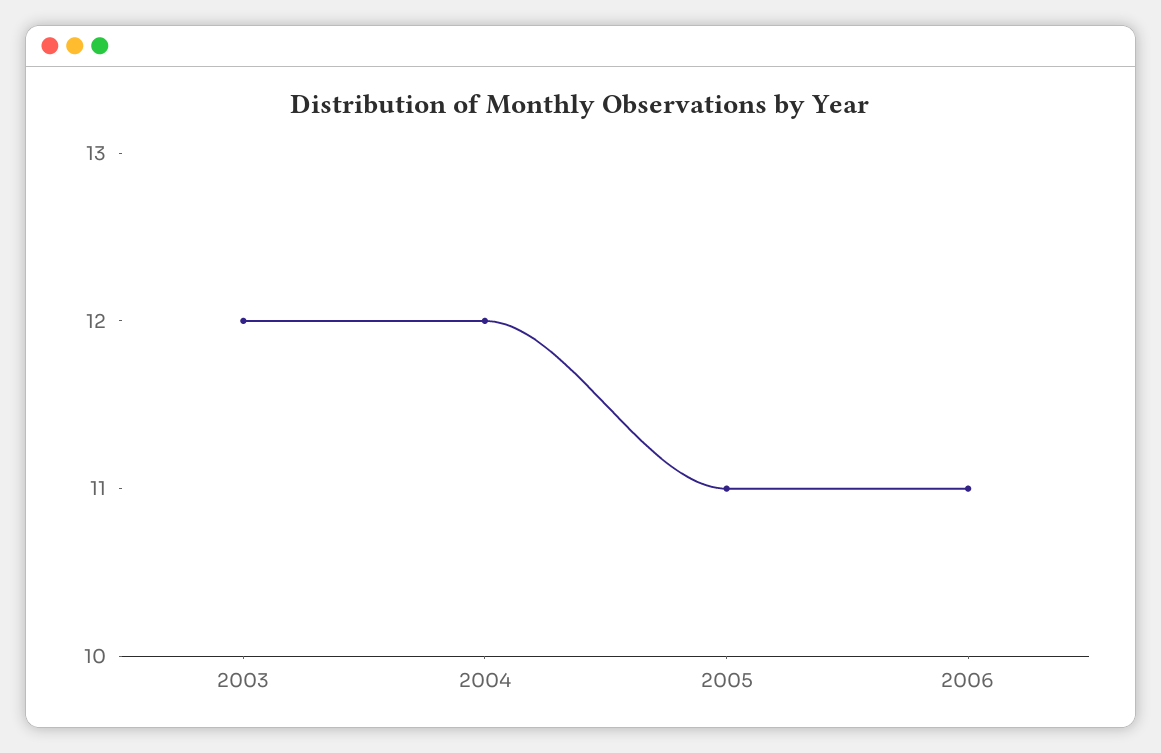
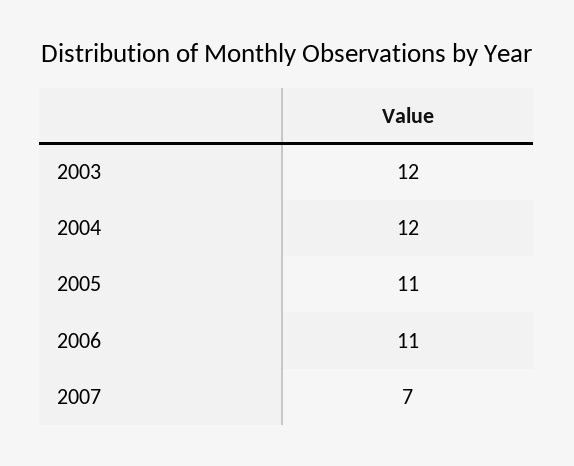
2007: none -> 7

